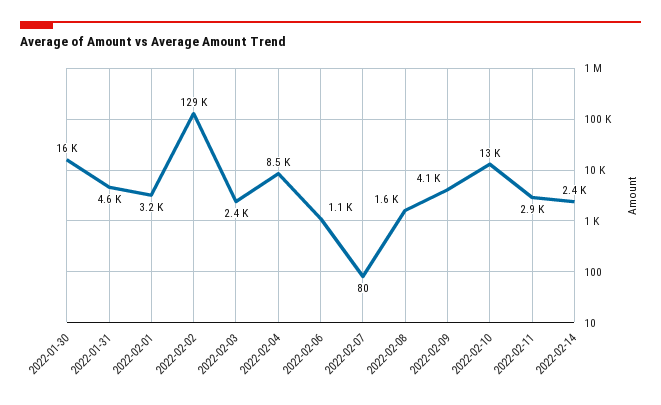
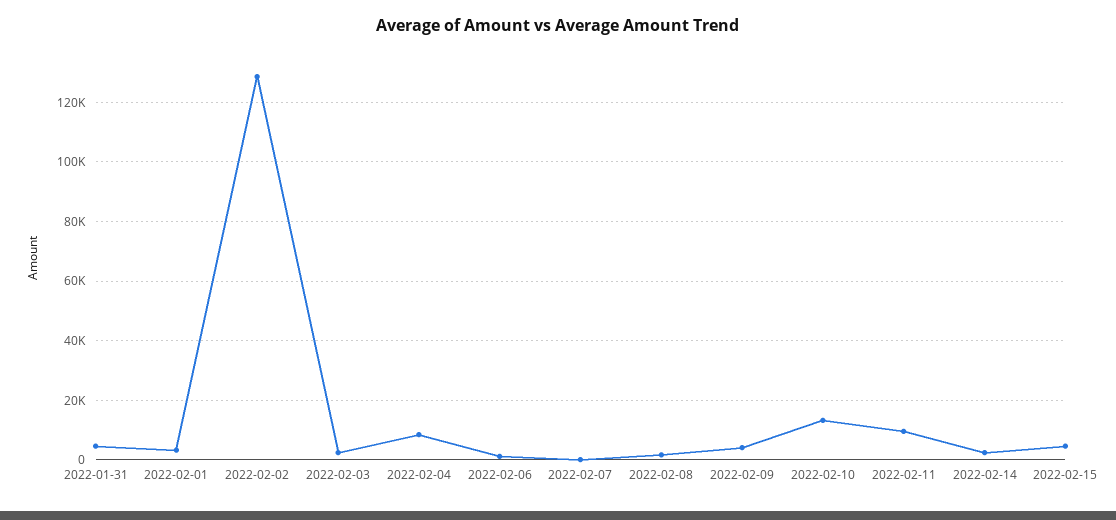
2022-01-30: 16000 -> none
2022-02-11: 2900 -> 10000
2022-02-15: none -> 5000

